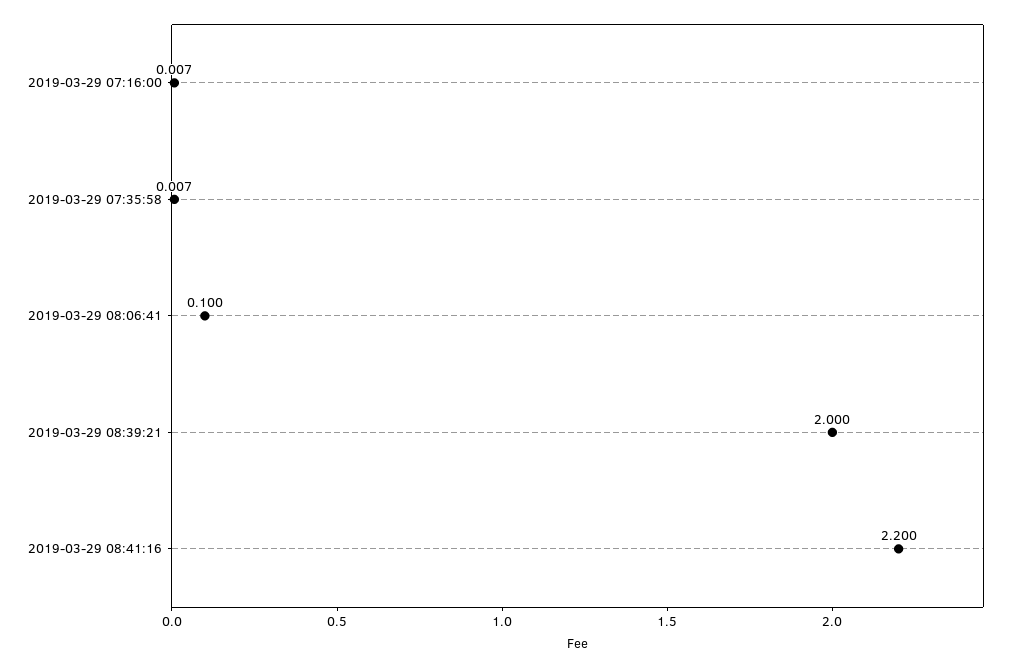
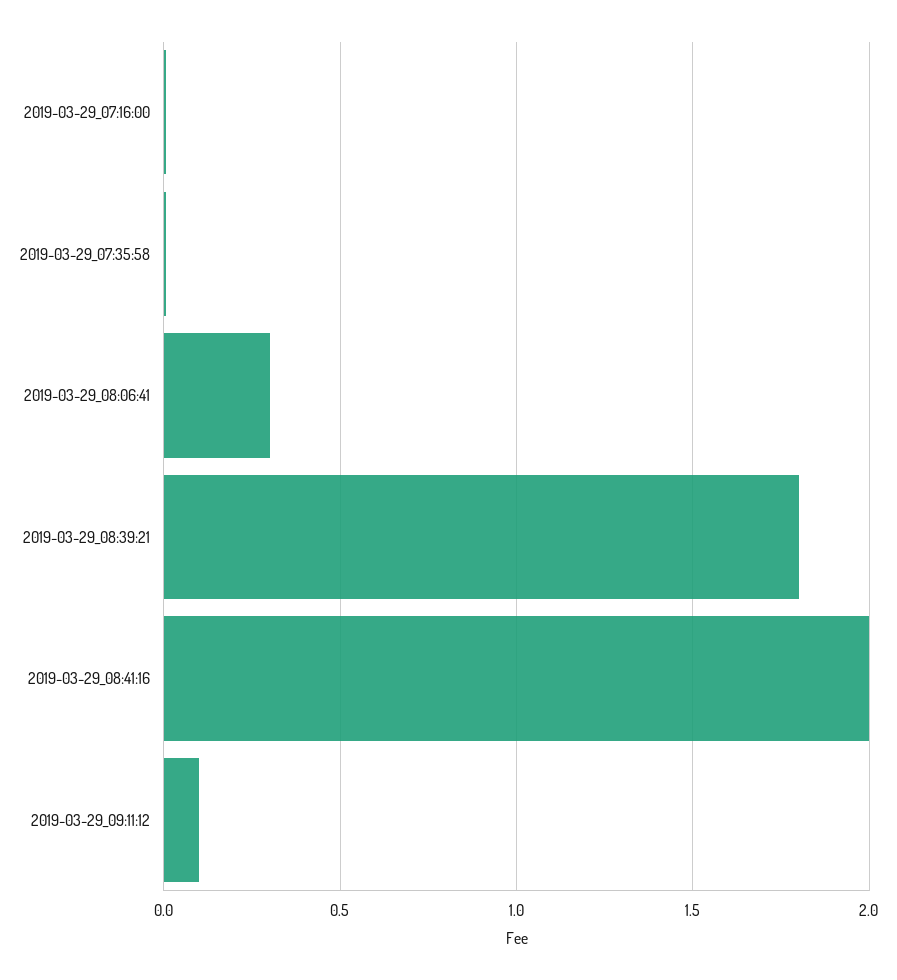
2019-03-29 08:06:41: 0.1 -> 0.3
2019-03-29 08:39:21: 2 -> 1.8
2019-03-29 08:41:16: 2.2 -> 2
2019-03-29_09:11:12: none -> 0.1

